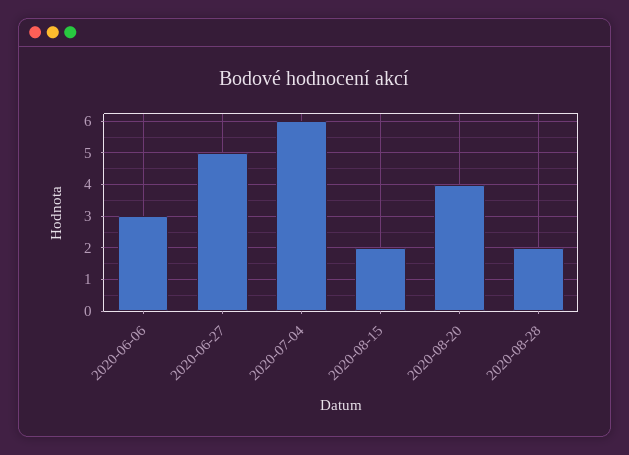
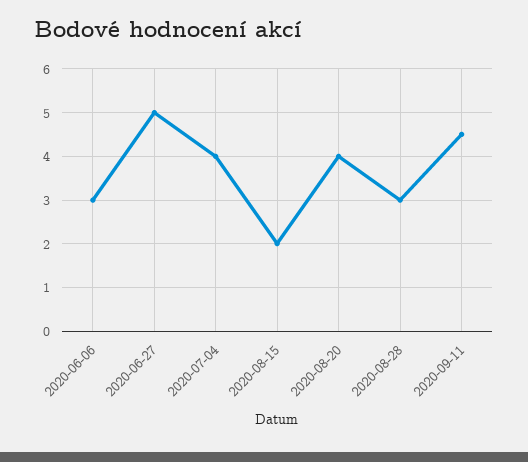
2020-07-04: 6 -> 4
2020-08-28: 2 -> 3
2020-09-11: none -> 4.5

